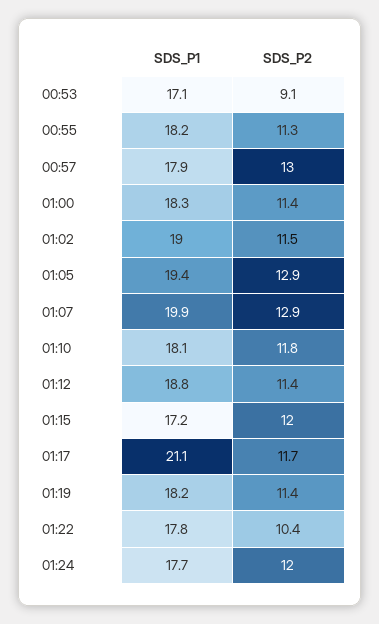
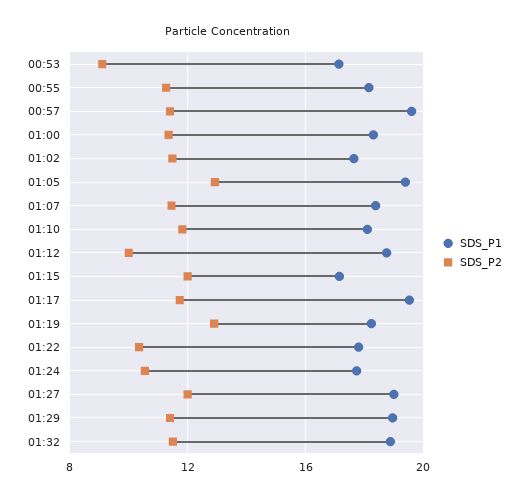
SDS_P1, 00:57: 17.9 -> 19.5
SDS_P2, 00:57: 13 -> 11.5
SDS_P1, 01:02: 19 -> 17.5
SDS_P1, 01:07: 19.9 -> 18.5
SDS_P2, 01:07: 12.9 -> 11.5
SDS_P2, 01:12: 11.4 -> 10
SDS_P1, 01:17: 21.1 -> 19.5
SDS_P2, 01:19: 11.4 -> 13
SDS_P2, 01:24: 12 -> 10.5
SDS_P1, 01:27: none -> 19
SDS_P2, 01:27: none -> 12
SDS_P1, 01:29: none -> 19
SDS_P2, 01:29: none -> 11.5
SDS_P1, 01:32: none -> 19
SDS_P2, 01:32: none -> 11.5

